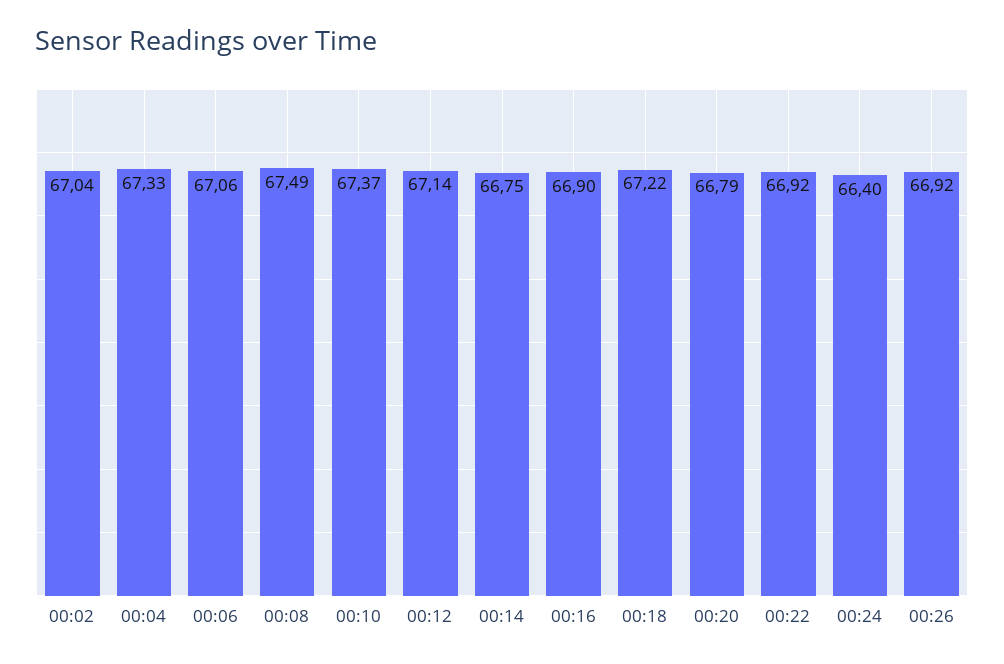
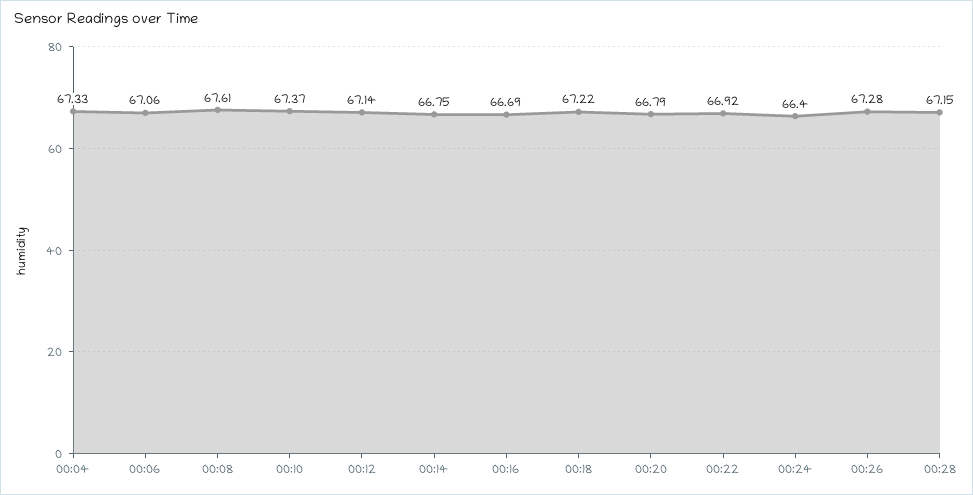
00:02: 67.04 -> none
00:08: 67.49 -> 67.61
00:16: 66.9 -> 66.69
00:26: 66.92 -> 67.28
00:28: none -> 67.15

